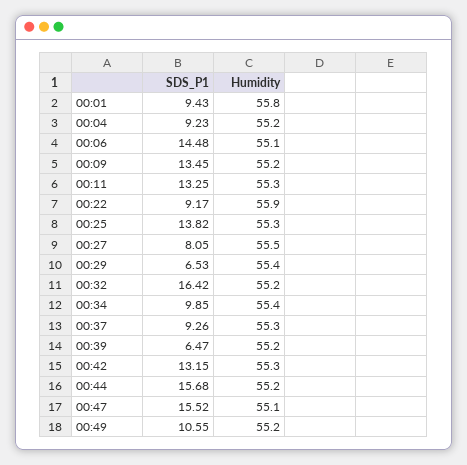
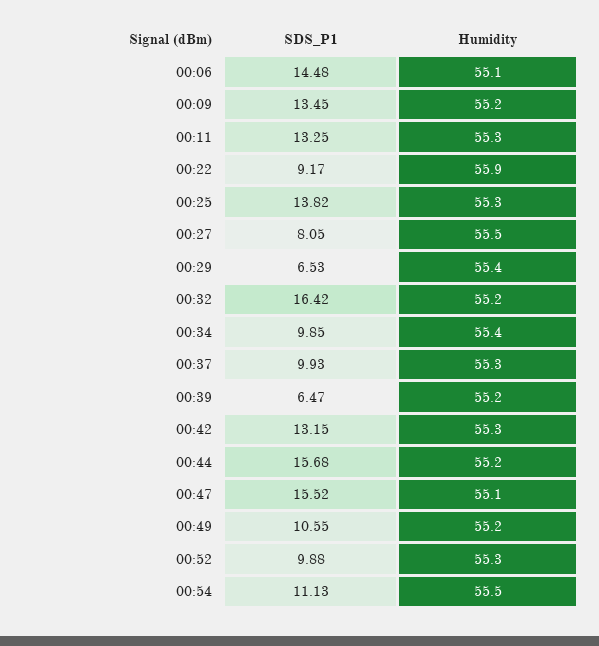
SDS_P1, 00:01: 9.43 -> none
Humidity, 00:01: 55.8 -> none
SDS_P1, 00:04: 9.23 -> none
Humidity, 00:04: 55.2 -> none
SDS_P1, 00:37: 9.26 -> 9.93
SDS_P1, 00:52: none -> 9.88
Humidity, 00:52: none -> 55.3
SDS_P1, 00:54: none -> 11.13
Humidity, 00:54: none -> 55.5

